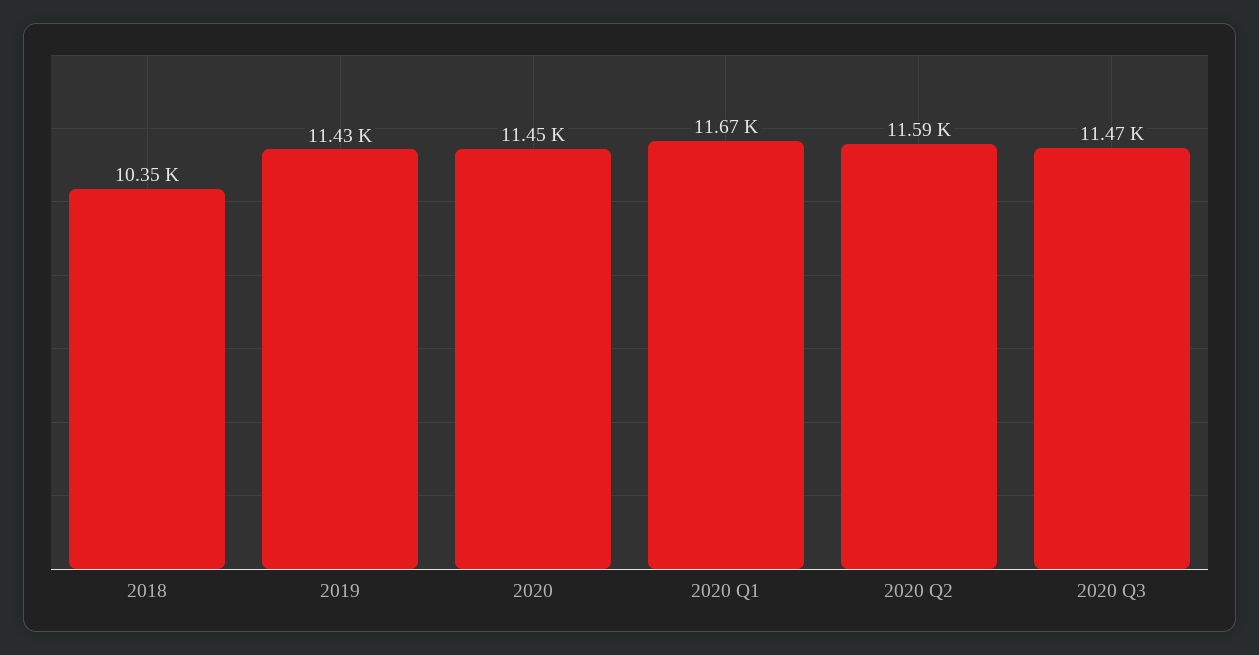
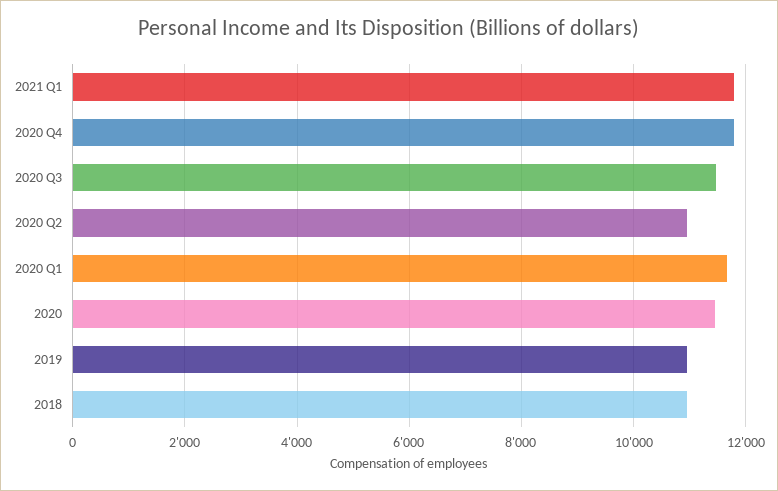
2018: 10350 -> 11000
2019: 11430 -> 11000
2020 Q2: 11590 -> 11000
2021 Q1: none -> 11800
2020 Q4: none -> 11800

